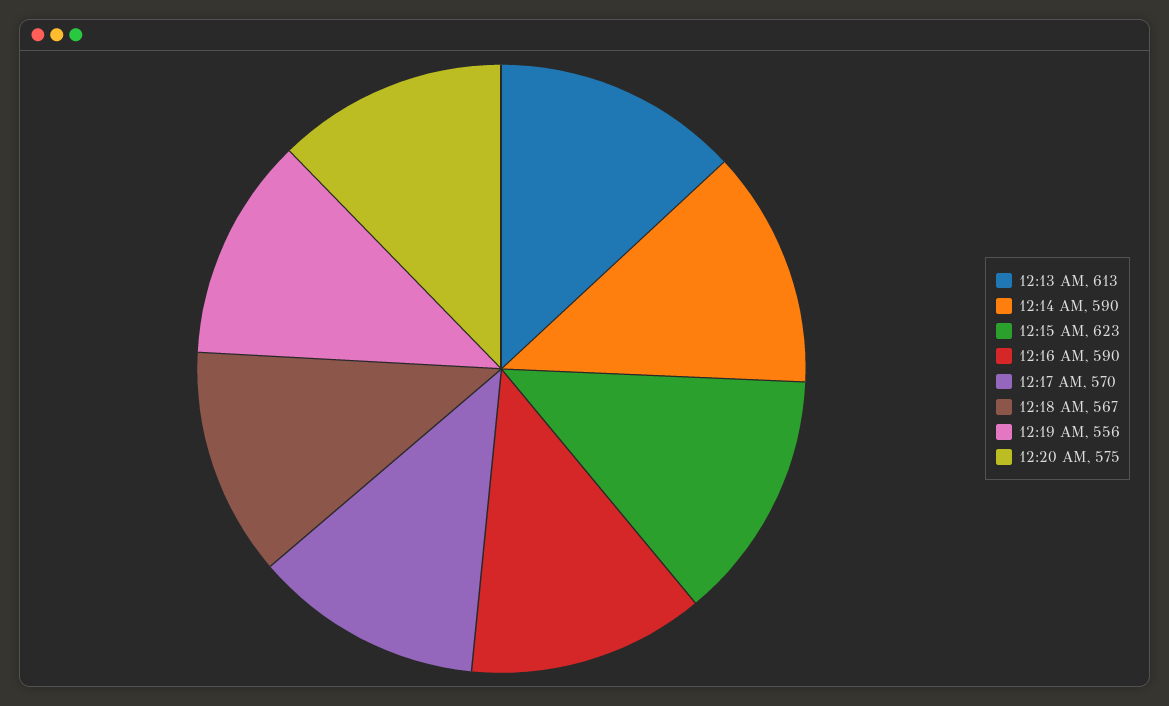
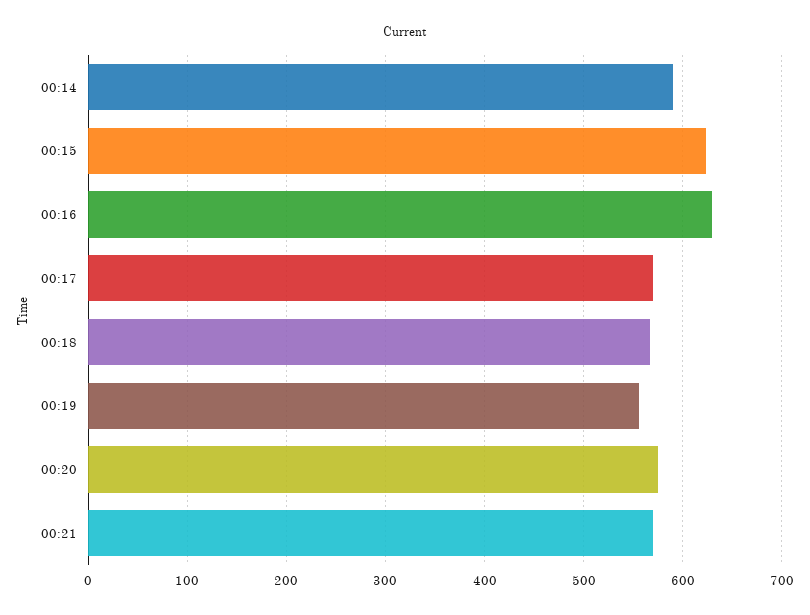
12:13 AM: 613 -> none
12:16 AM: 590 -> 630
00:21: none -> 570

